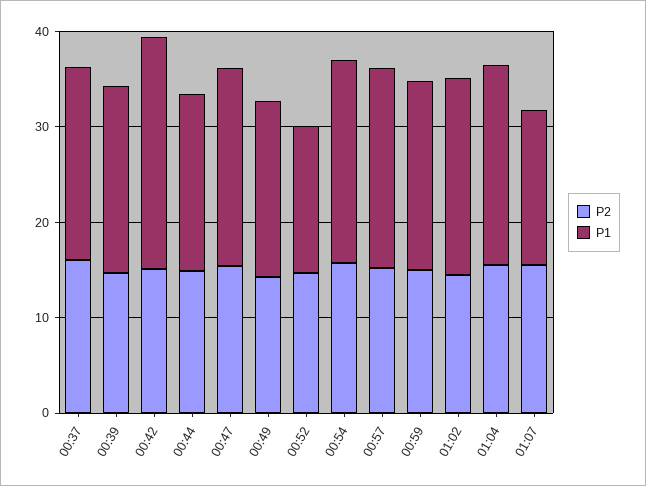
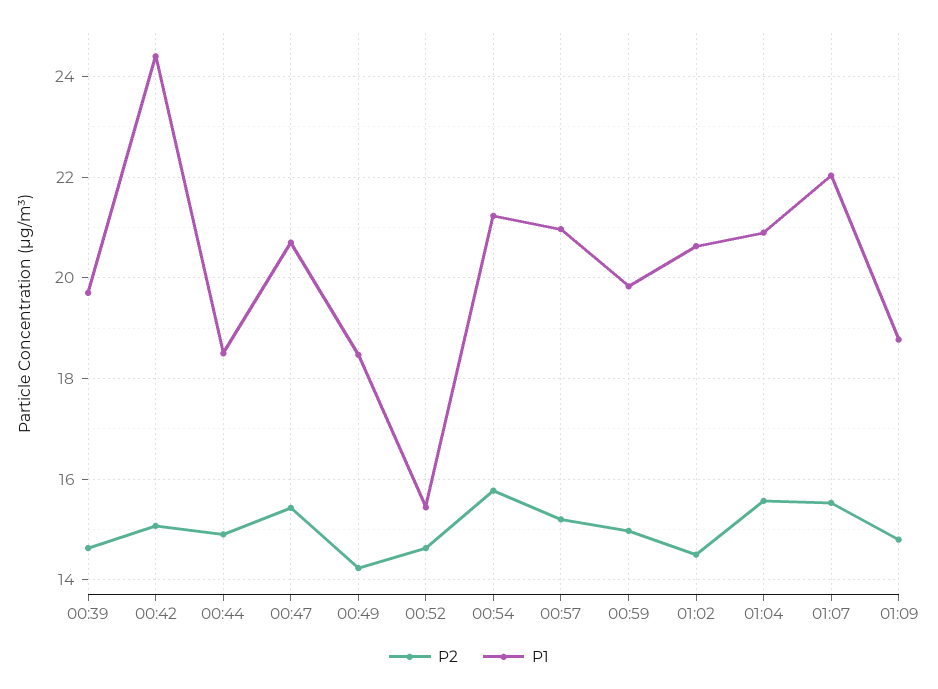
P2, 00:37: 16 -> none
P1, 00:37: 20 -> none
P1, 01:07: 16 -> 22
P2, 01:09: none -> 14.8
P1, 01:09: none -> 18.8

